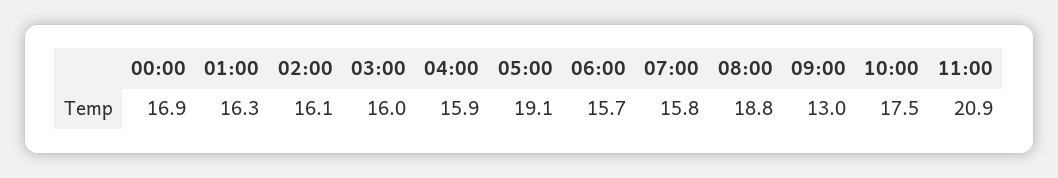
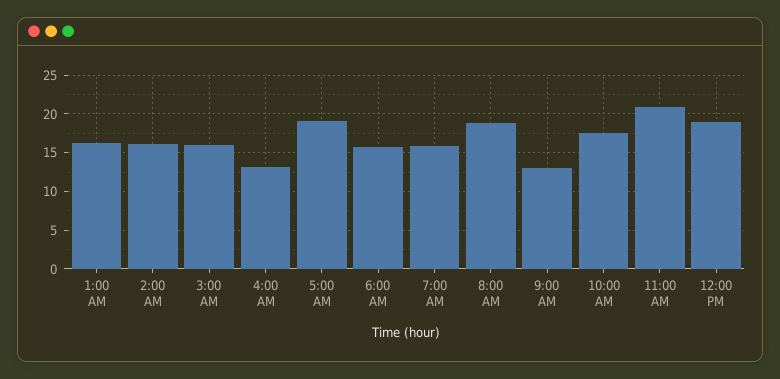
00:00: 16.9 -> none
04:00: 15.9 -> 13
12:00 PM: none -> 19

